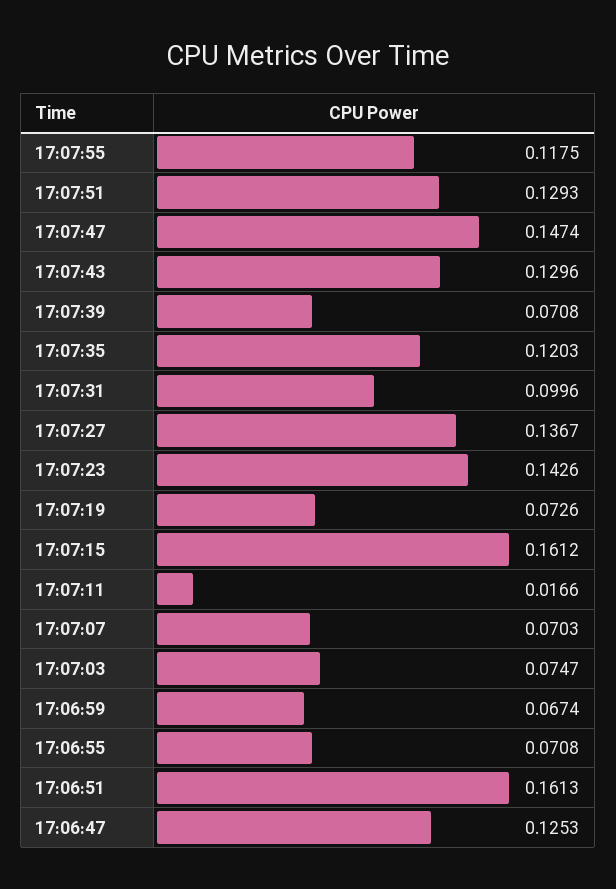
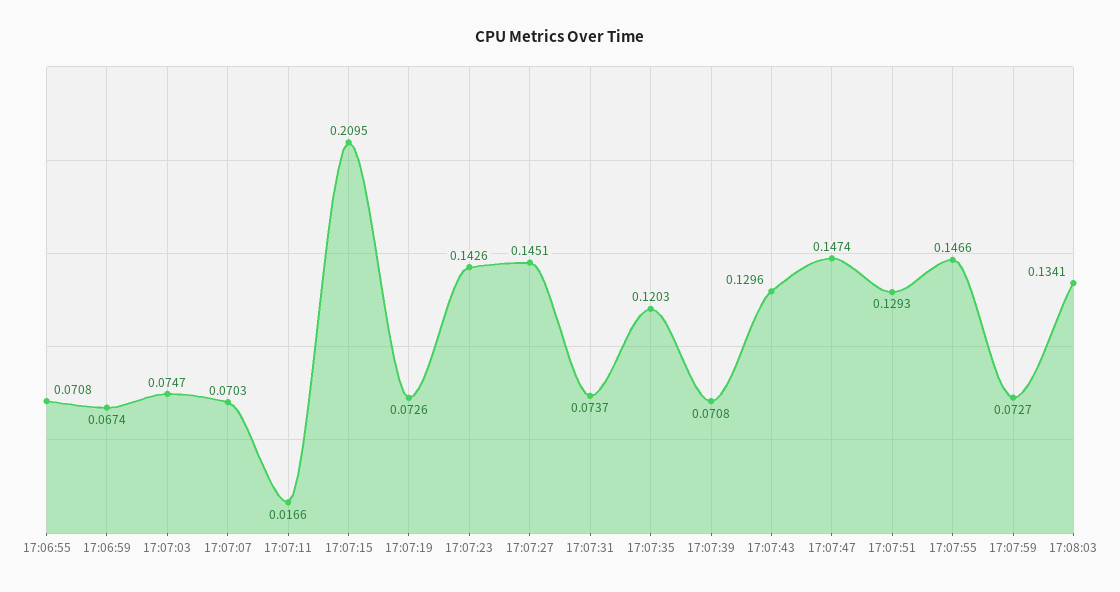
17:07:55: 0.1175 -> 0.1466
17:07:31: 0.0996 -> 0.0737
17:07:27: 0.1367 -> 0.1451
17:07:15: 0.1612 -> 0.2095
17:06:51: 0.1613 -> none
17:06:47: 0.1253 -> none
17:07:59: none -> 0.0727
17:08:03: none -> 0.1341

